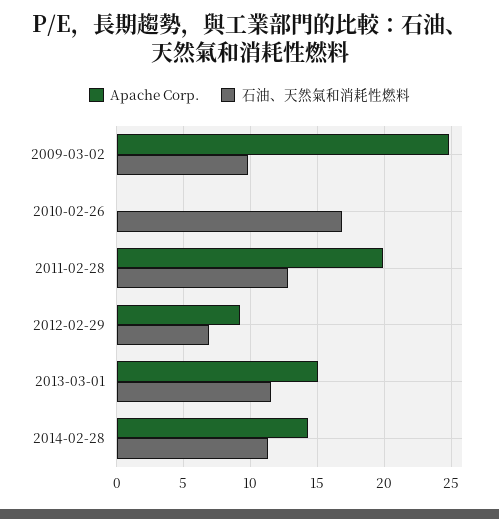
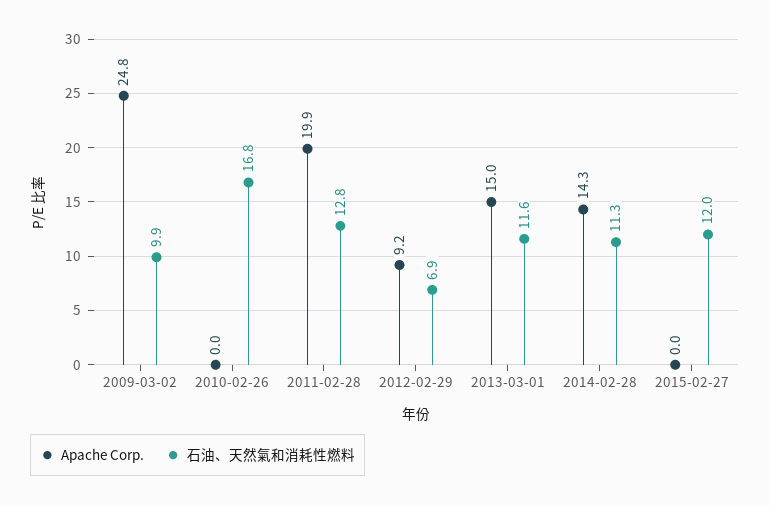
Apache Corp., 2015-02-27: none -> 0
石油、天然氣和消耗性燃料, 2015-02-27: none -> 12

